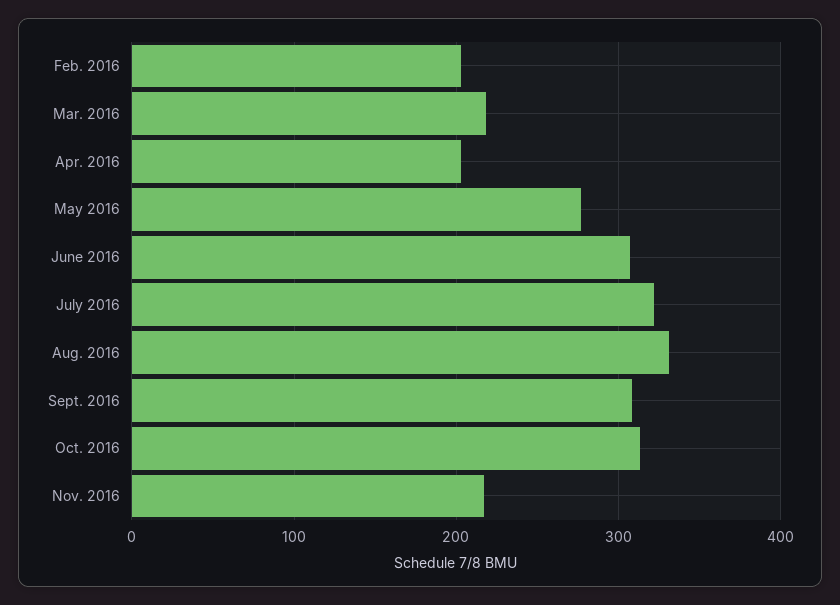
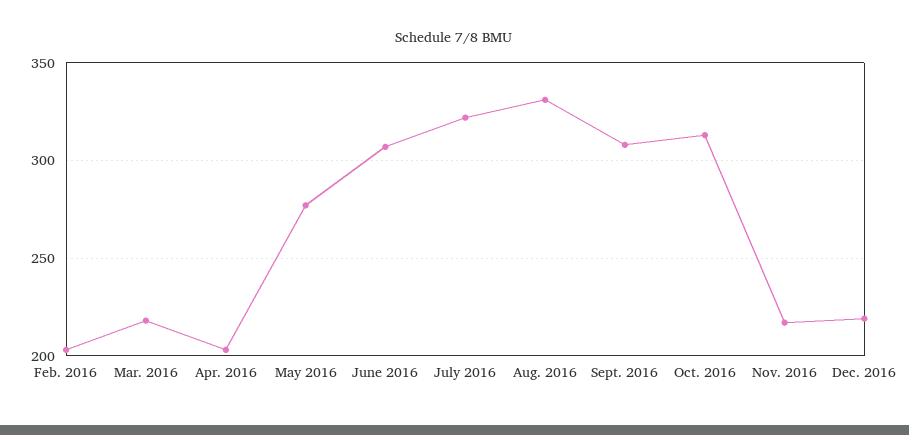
Dec. 2016: none -> 220

